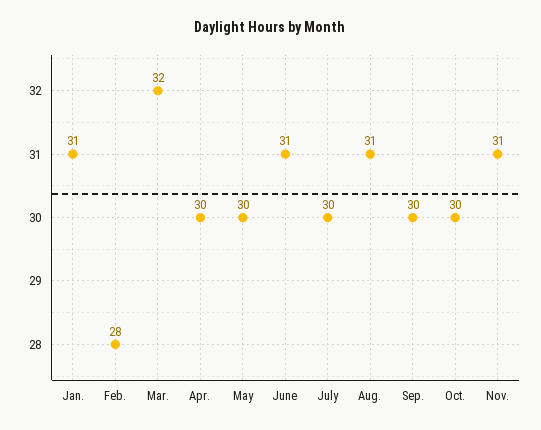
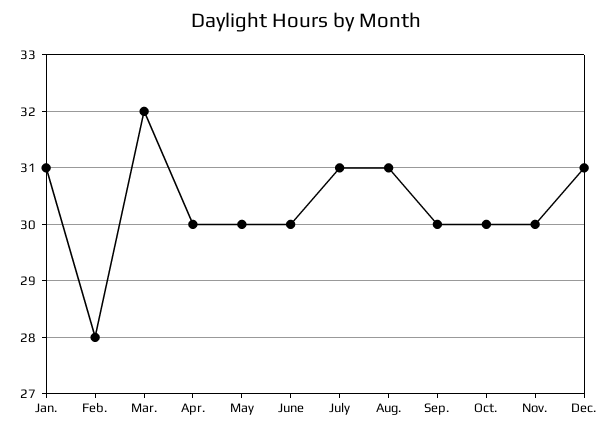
June: 31 -> 30
July: 30 -> 31
Nov.: 31 -> 30
Dec.: none -> 31

